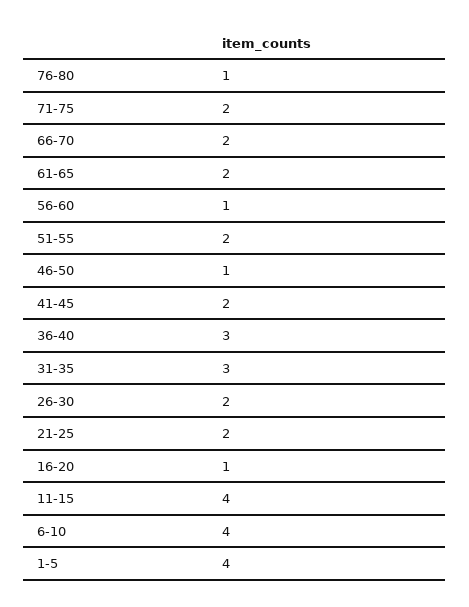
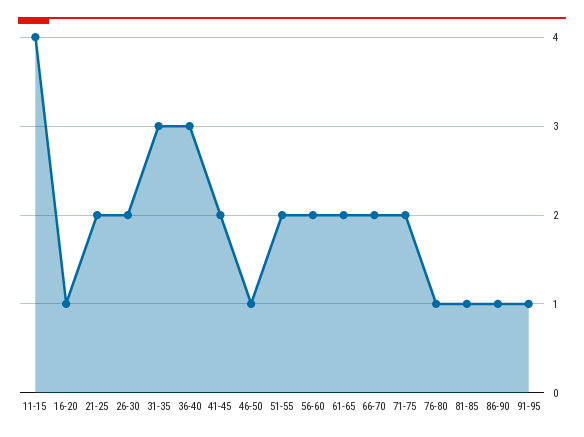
56-60: 1 -> 2
6-10: 4 -> none
1-5: 4 -> none
81-85: none -> 1
86-90: none -> 1
91-95: none -> 1

